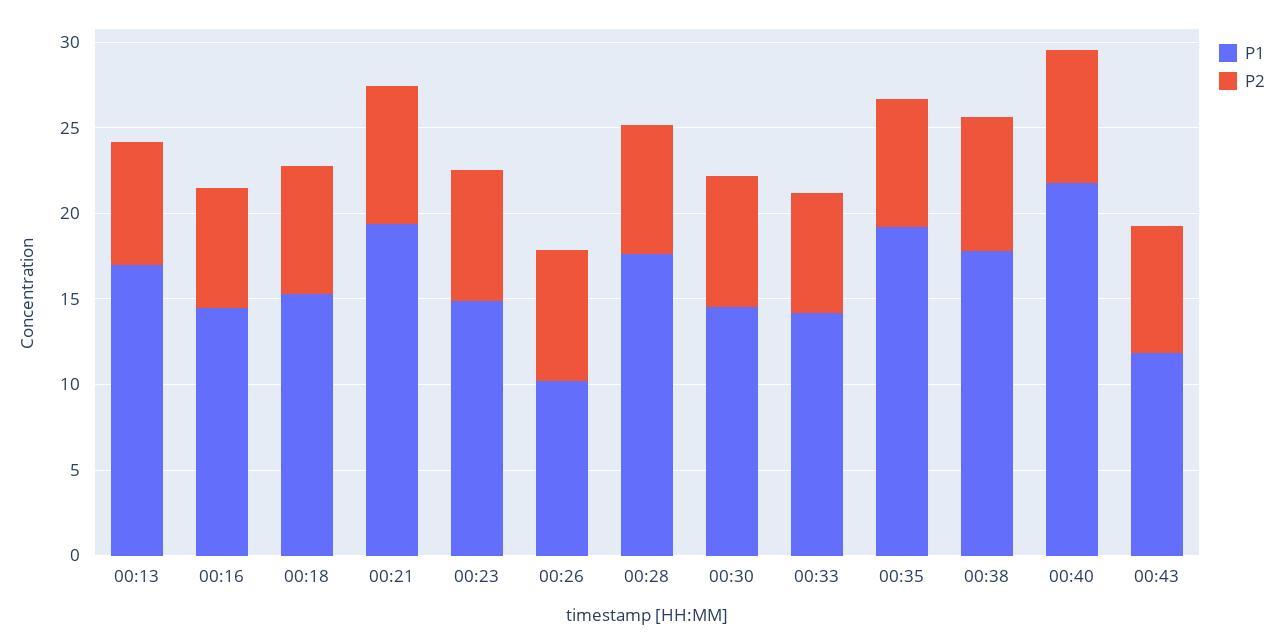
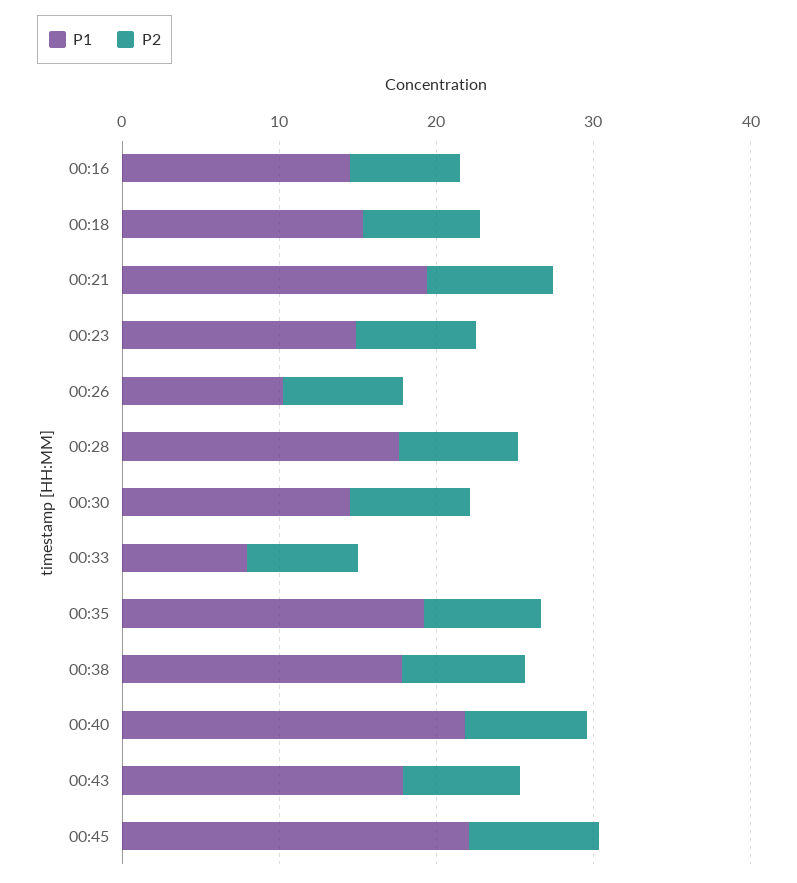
P1, 00:13: 17 -> none
P2, 00:13: 7 -> none
P1, 00:33: 14 -> 8
P1, 00:43: 12 -> 18
P1, 00:45: none -> 22
P2, 00:45: none -> 8

